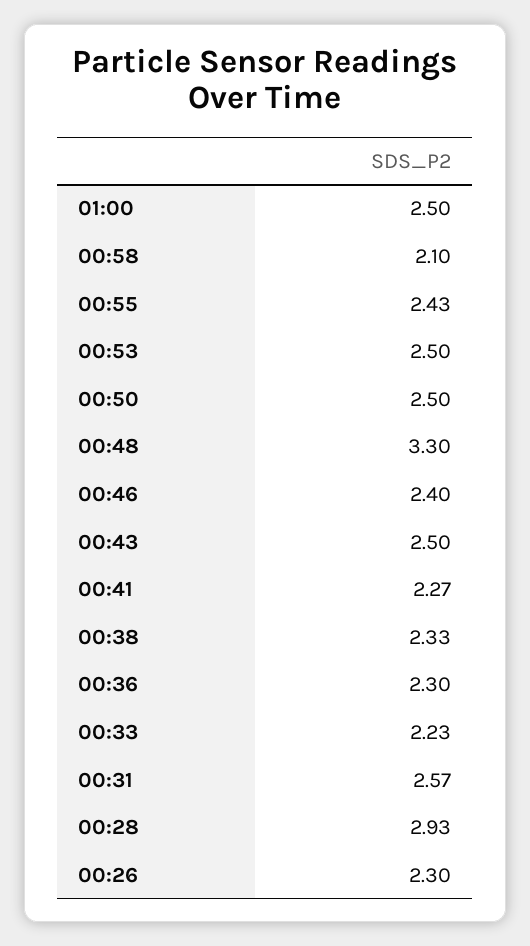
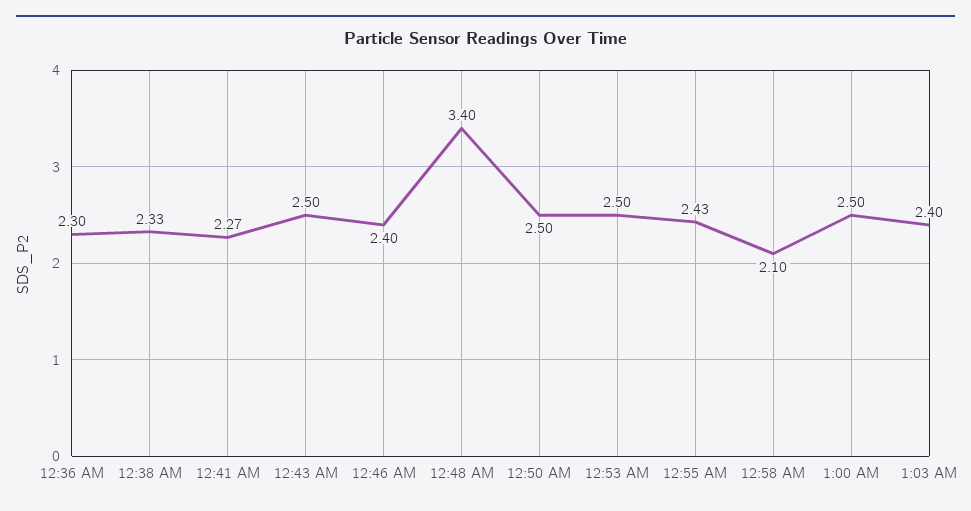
00:48: 3.3 -> 3.4
00:33: 2.23 -> none
00:31: 2.57 -> none
00:28: 2.93 -> none
00:26: 2.3 -> none
1:03 AM: none -> 2.4

